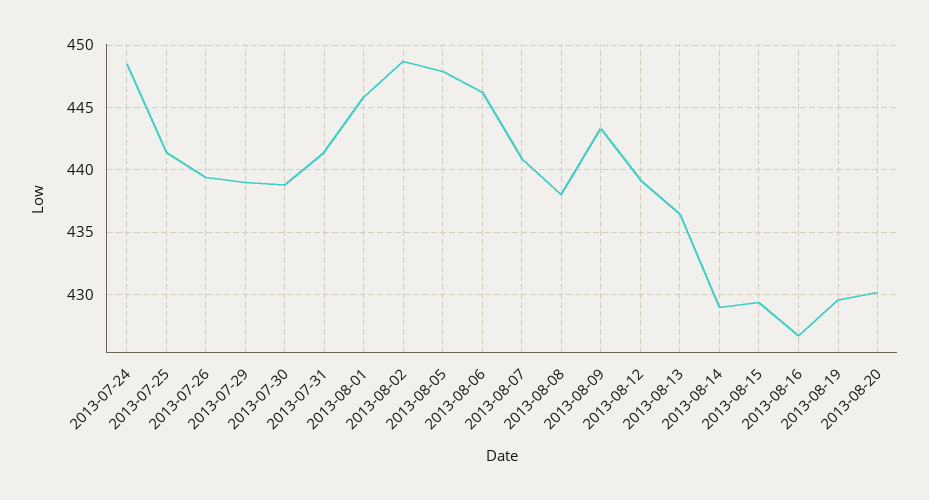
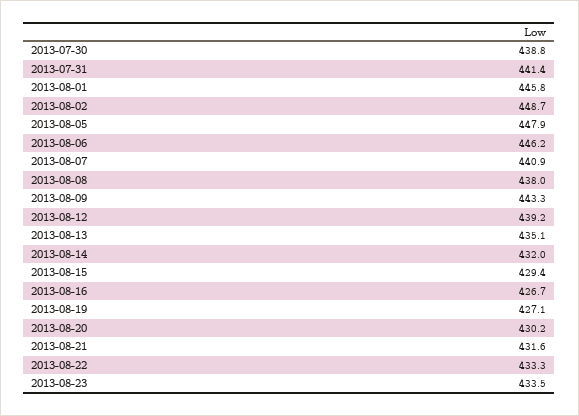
2013-07-24: 448.5 -> none
2013-07-25: 441.5 -> none
2013-07-26: 439.5 -> none
2013-07-29: 439 -> none
2013-08-13: 436.5 -> 435.1
2013-08-14: 429 -> 432
2013-08-19: 429.5 -> 427.1
2013-08-21: none -> 431.6
2013-08-22: none -> 433.3
2013-08-23: none -> 433.5

